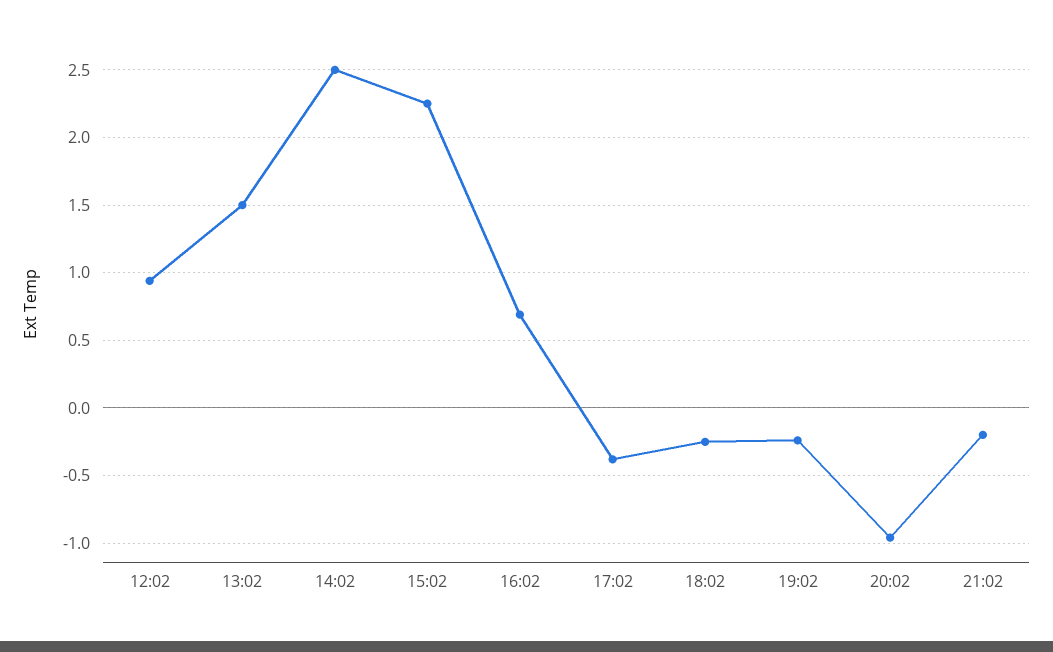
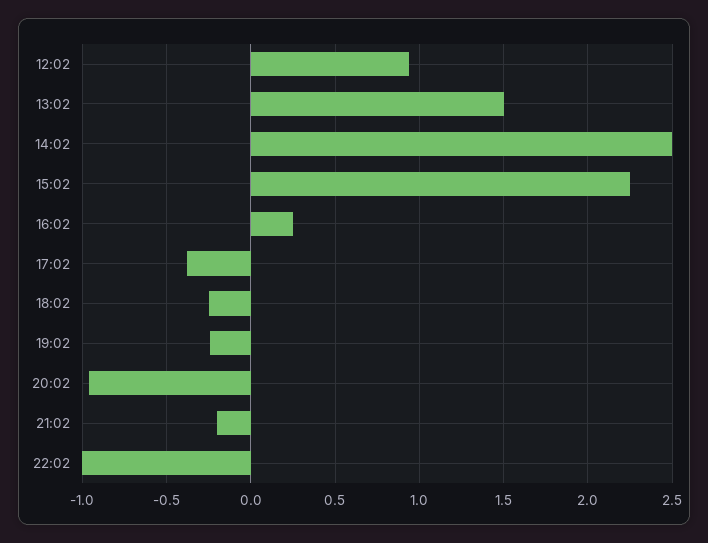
16:02: 0.7 -> 0.25
22:02: none -> -1

